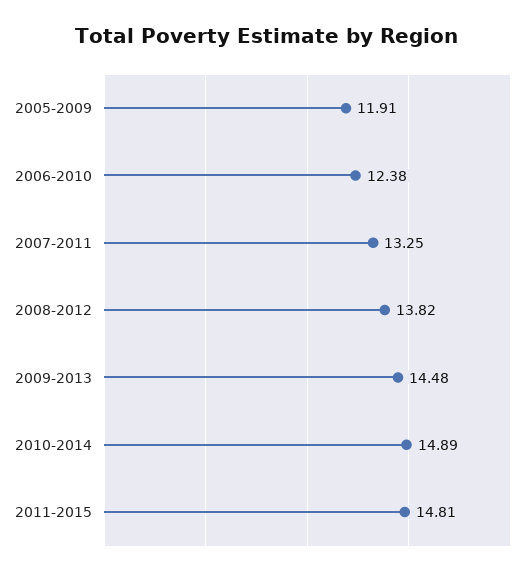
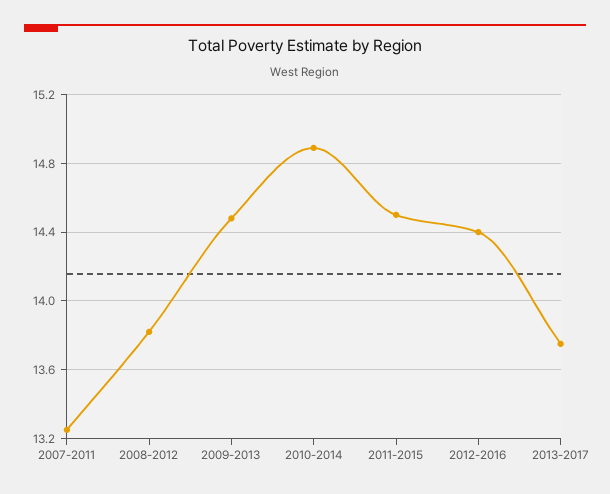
2005-2009: 11.91 -> none
2006-2010: 12.38 -> none
2011-2015: 14.81 -> 14.5
2012-2016: none -> 14.4
2013-2017: none -> 13.75

